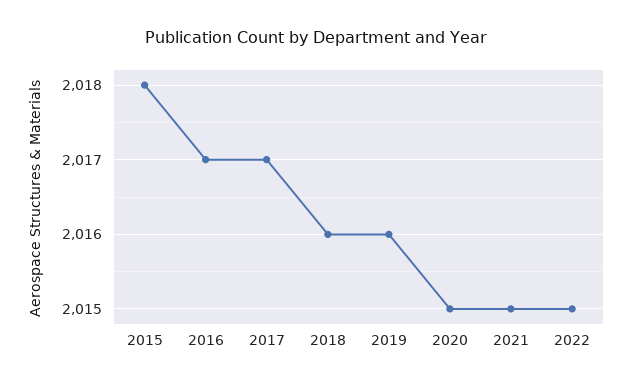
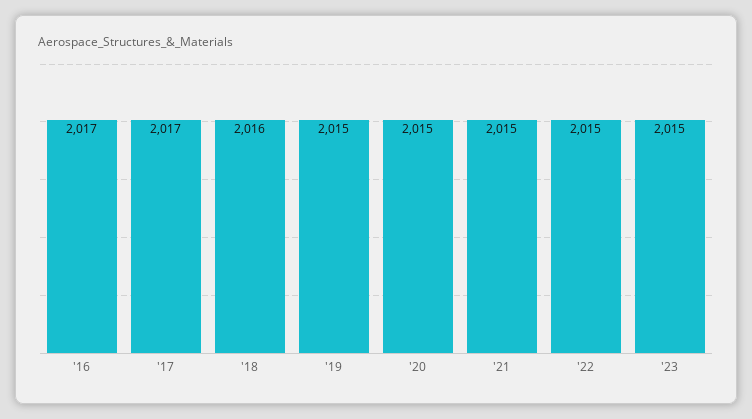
2015: 2018 -> none
2019: 2016 -> 2015
'23: none -> 2015

